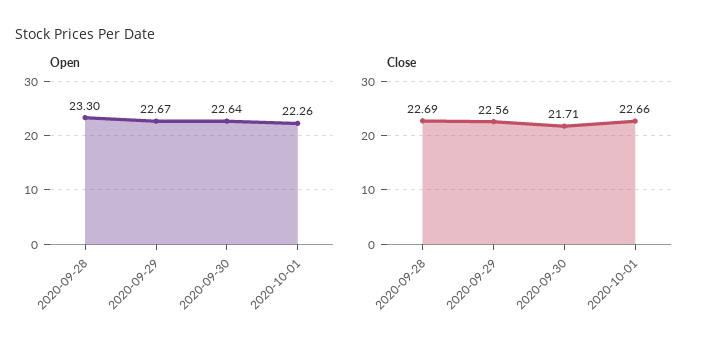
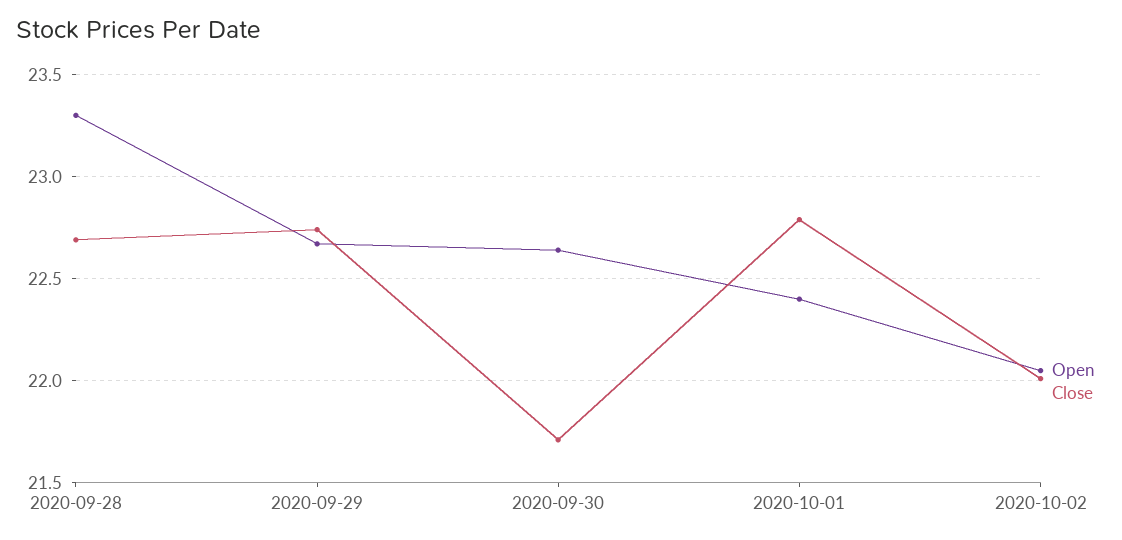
Open, 2020-10-01: 22.26 -> 22.4
Close, 2020-09-29: 22.56 -> 22.75
Close, 2020-10-01: 22.66 -> 22.8
Open, 2020-10-02: none -> 22.05
Close, 2020-10-02: none -> 22

